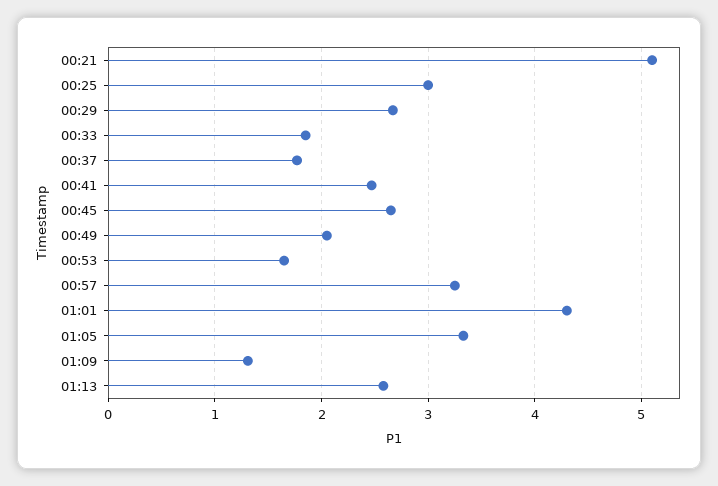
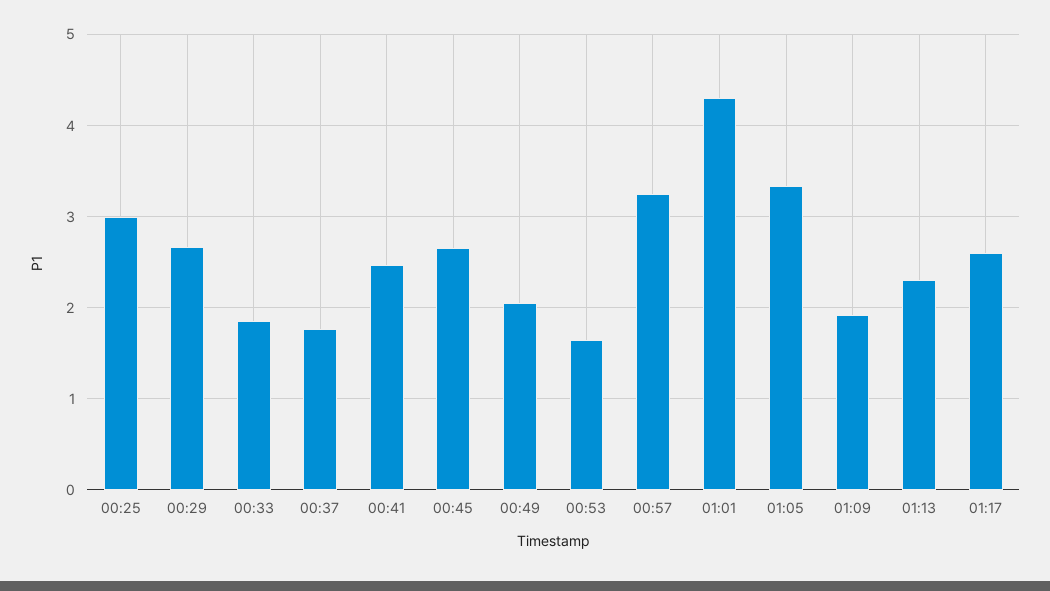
00:21: 5.1 -> none
01:09: 1.3 -> 1.9
01:13: 2.6 -> 2.3
01:17: none -> 2.6

